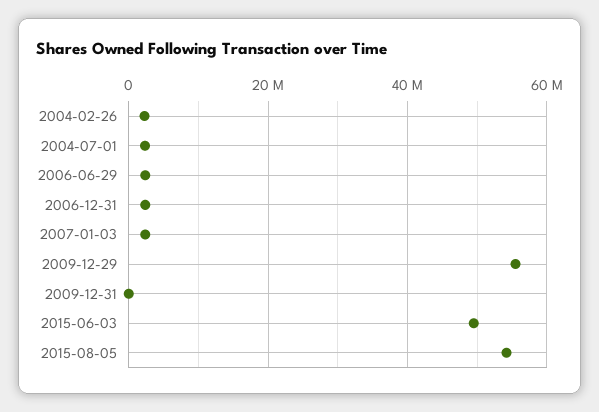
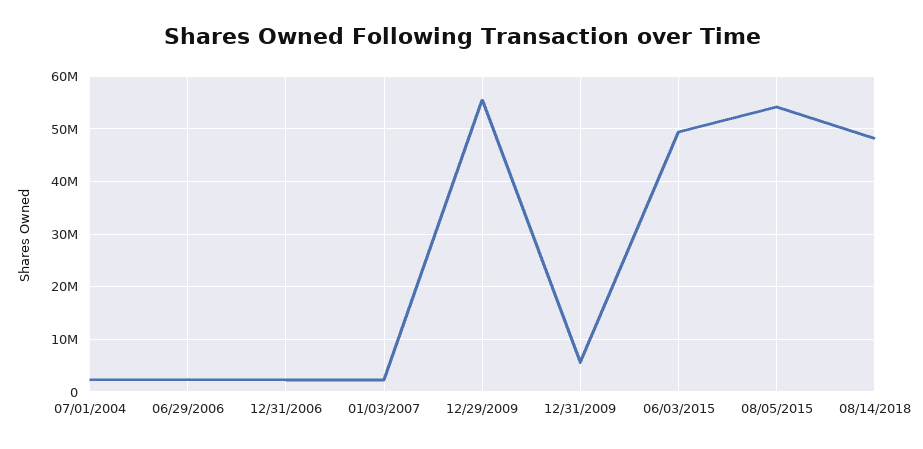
2004-02-26: 2000000 -> none
2009-12-31: 0 -> 6000000
08/14/2018: none -> 48000000

